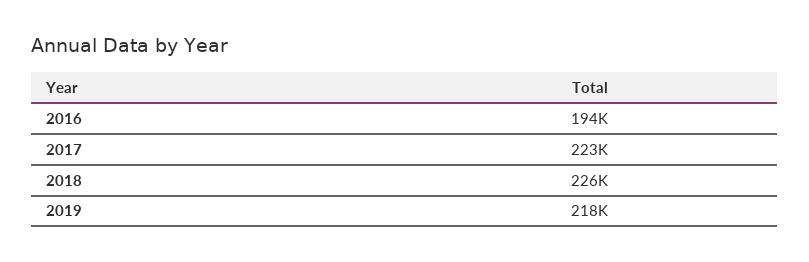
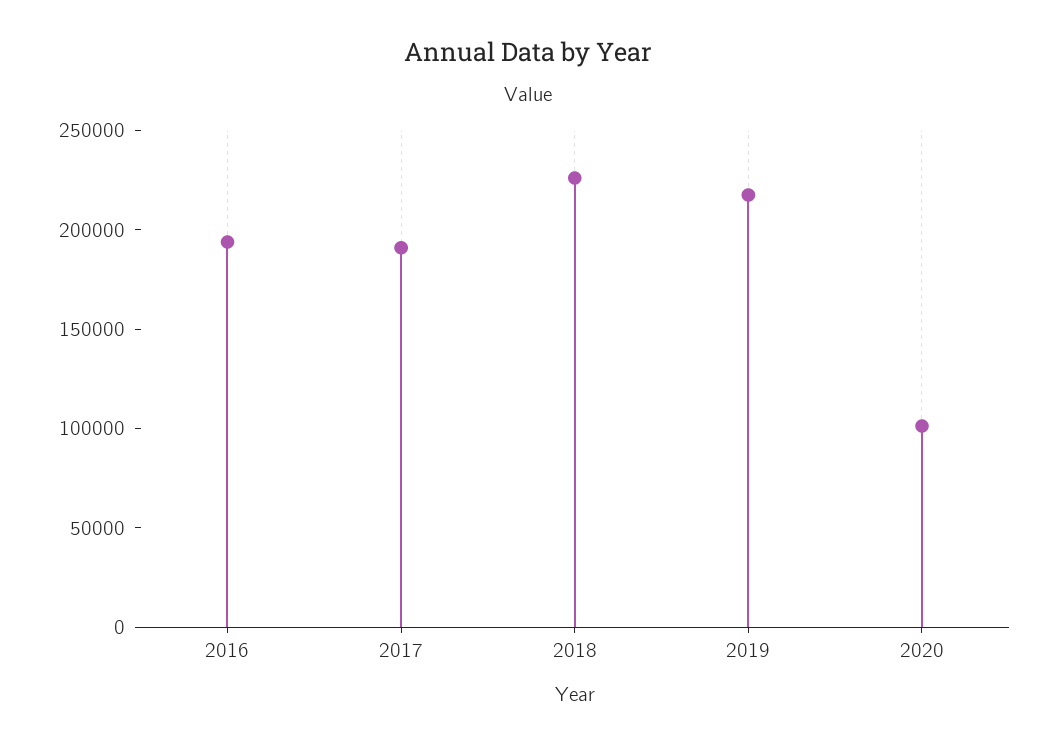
2017: 223000 -> 190000
2020: none -> 100000

